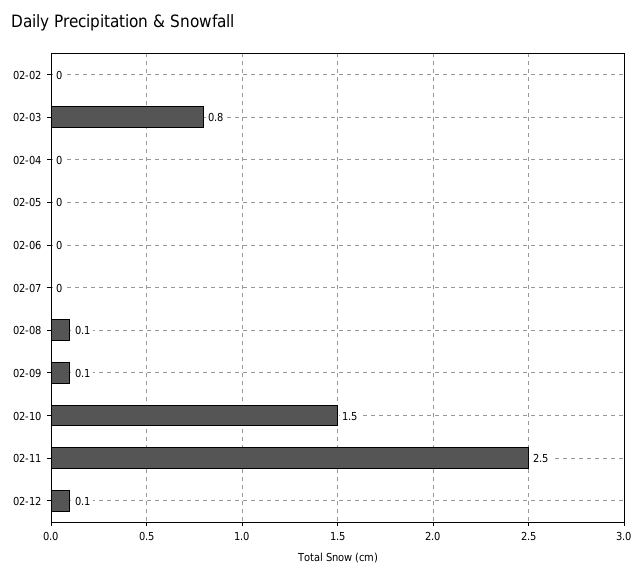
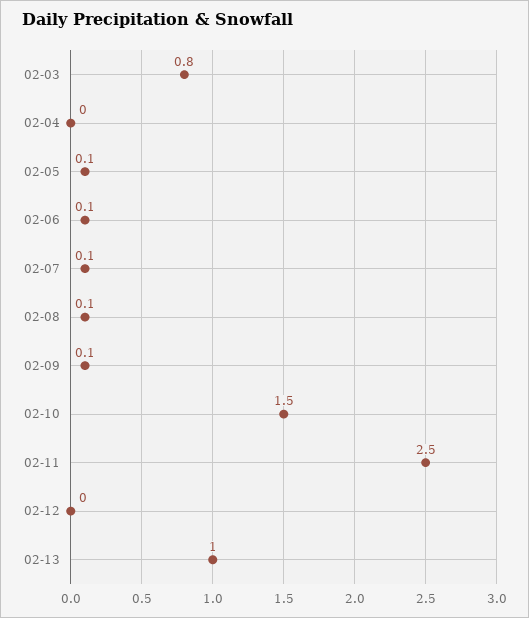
02-02: 0 -> none
02-05: 0 -> 0.1
02-06: 0 -> 0.1
02-07: 0 -> 0.1
02-12: 0.1 -> 0
02-13: none -> 1

